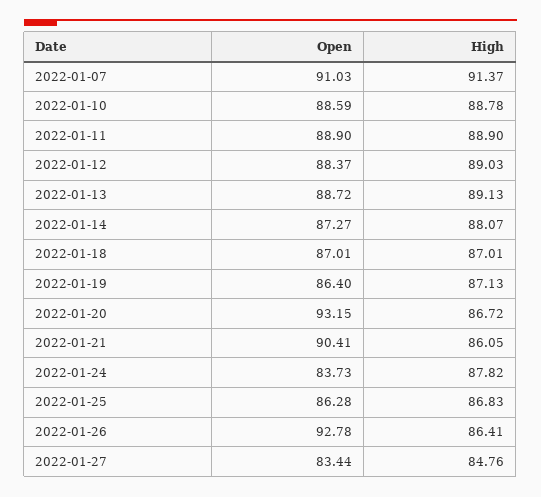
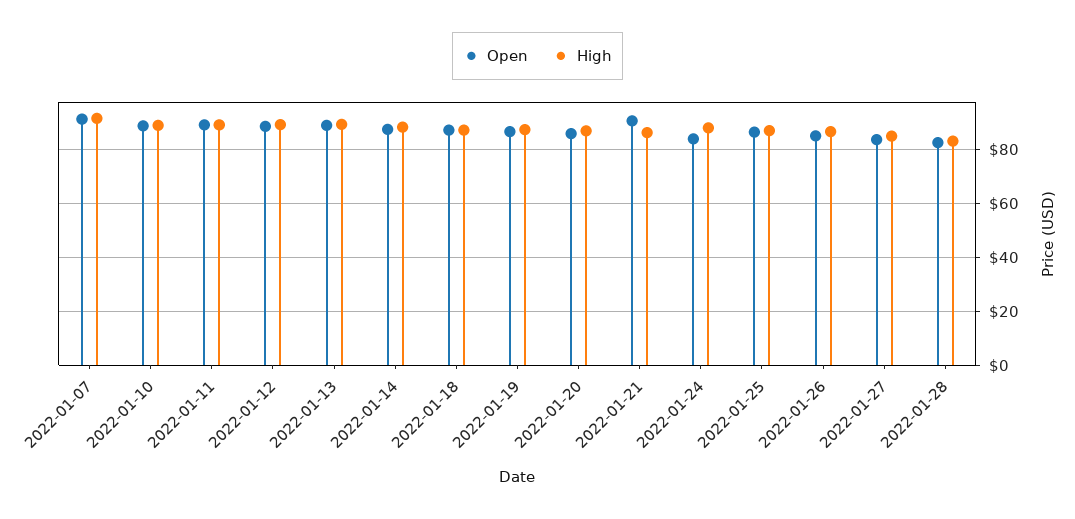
Open, 2022-01-20: 93.15 -> 85
Open, 2022-01-26: 92.78 -> 85
Open, 2022-01-28: none -> 82.5
High, 2022-01-28: none -> 82.5

